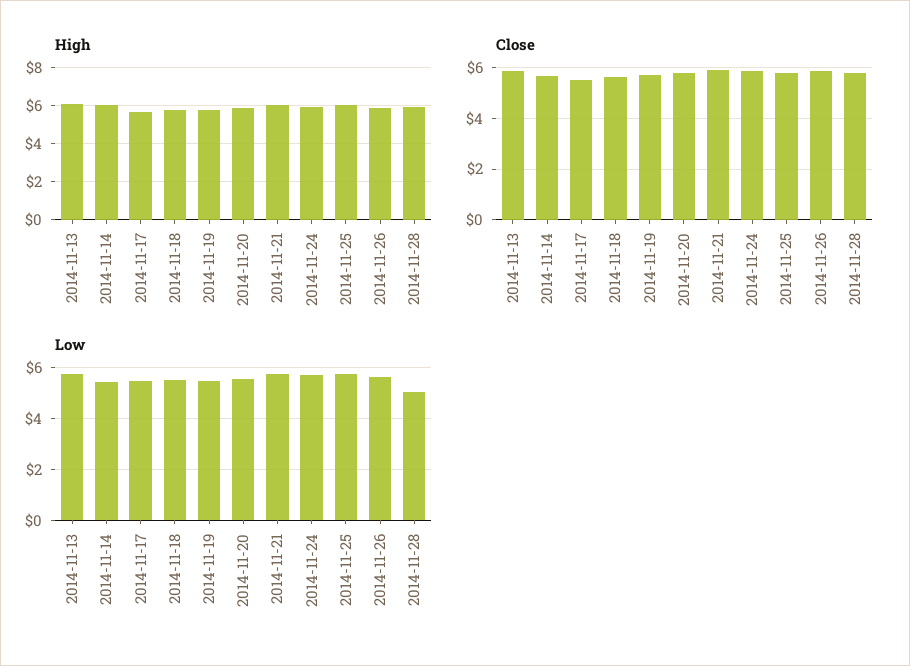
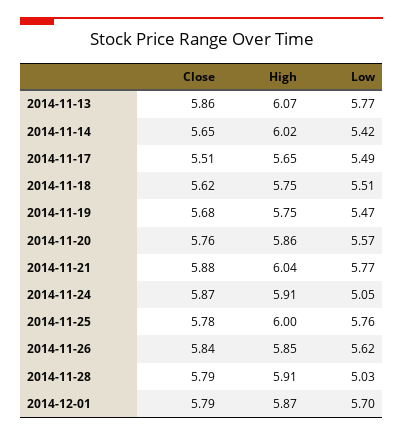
Low, 2014-11-24: 5.75 -> 5.05
Close, 2014-12-01: none -> 5.79
High, 2014-12-01: none -> 5.87
Low, 2014-12-01: none -> 5.7

